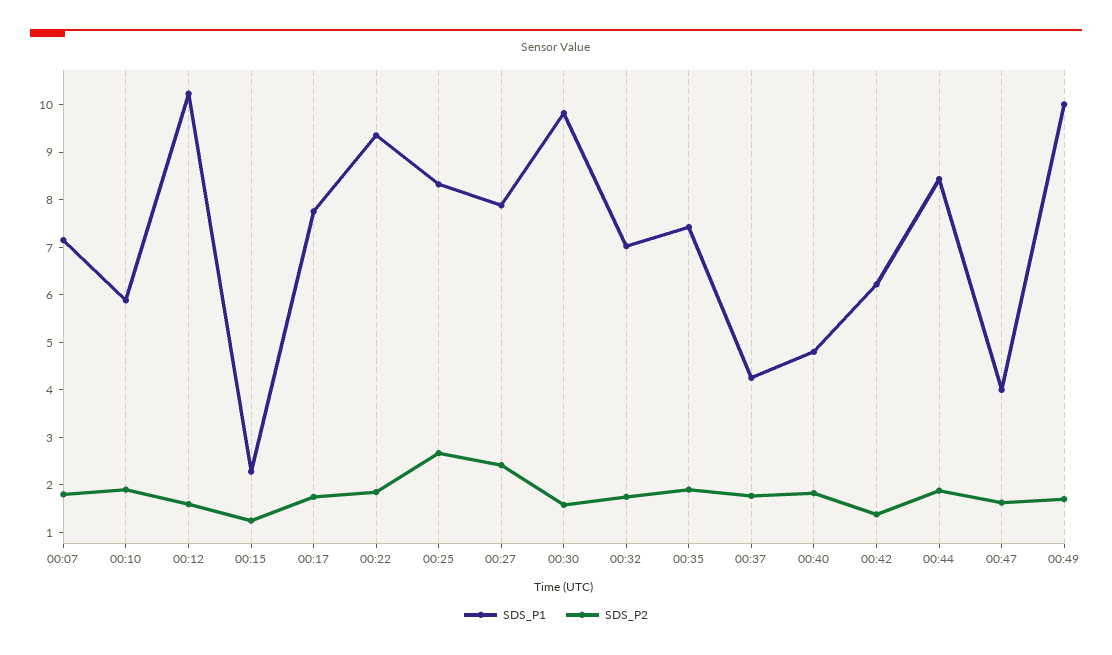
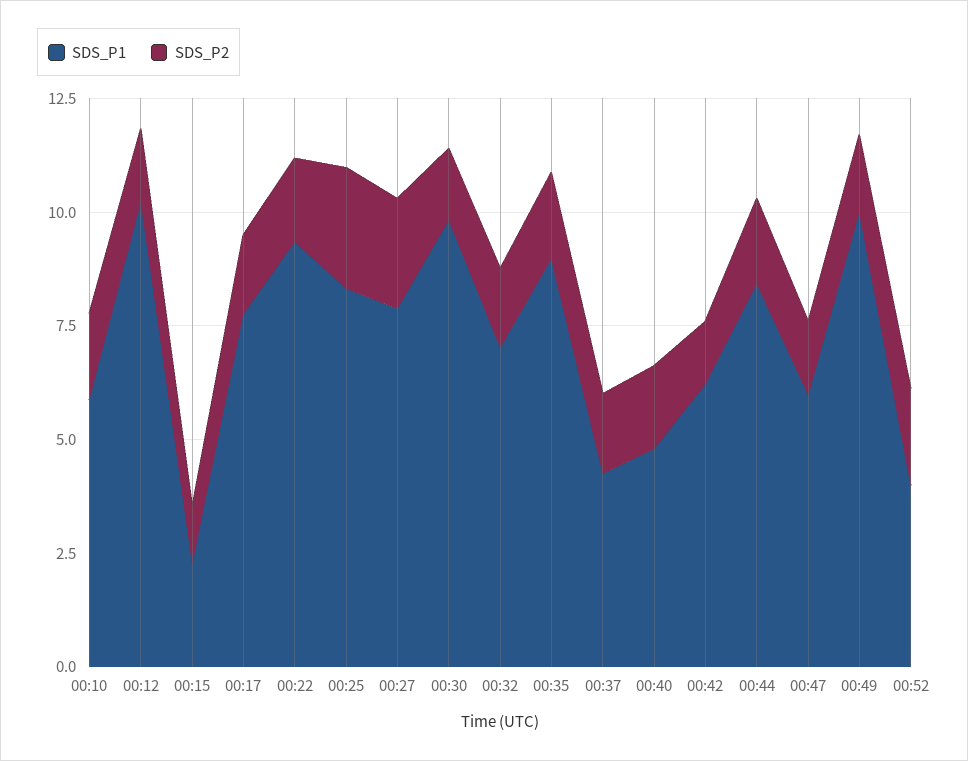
SDS_P1, 00:07: 7.2 -> none
SDS_P2, 00:07: 1.8 -> none
SDS_P1, 00:35: 7.4 -> 9
SDS_P1, 00:47: 4 -> 6
SDS_P1, 00:52: none -> 4
SDS_P2, 00:52: none -> 2

